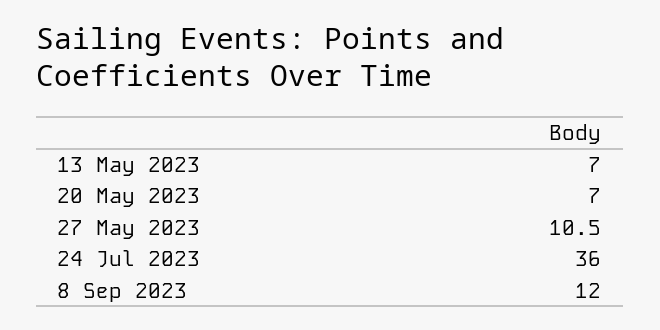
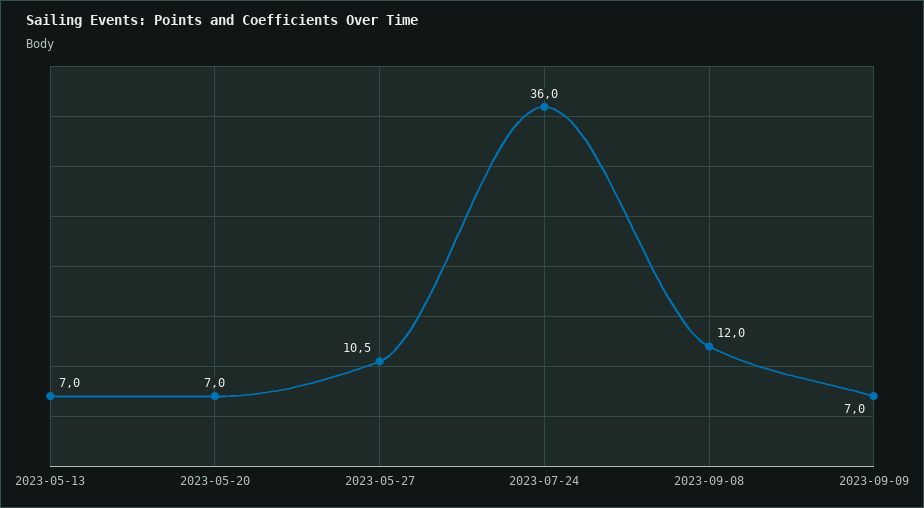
2023-09-09: none -> 7

